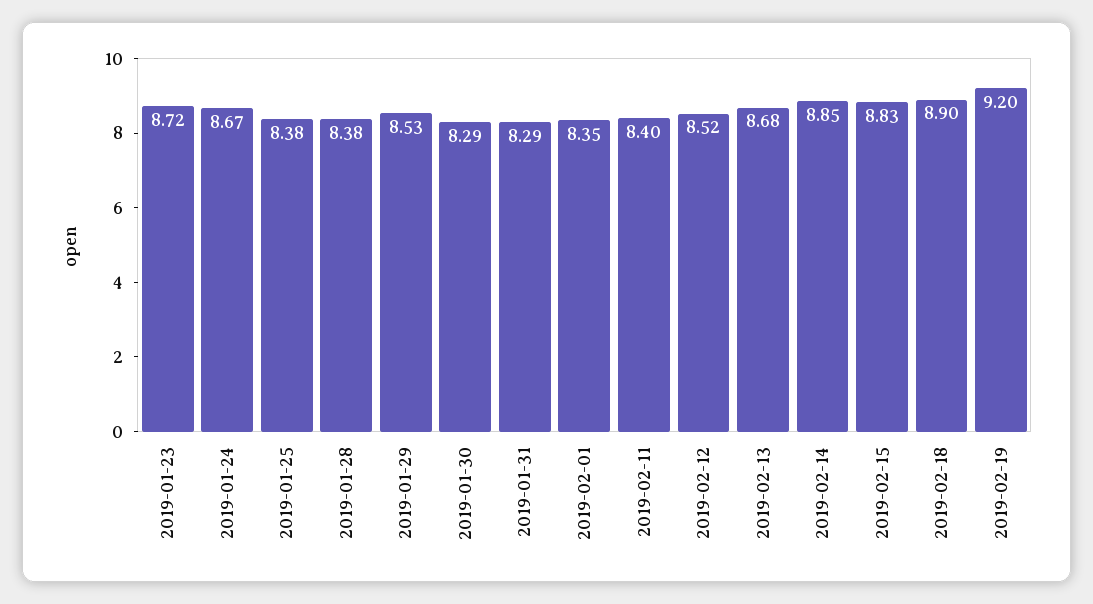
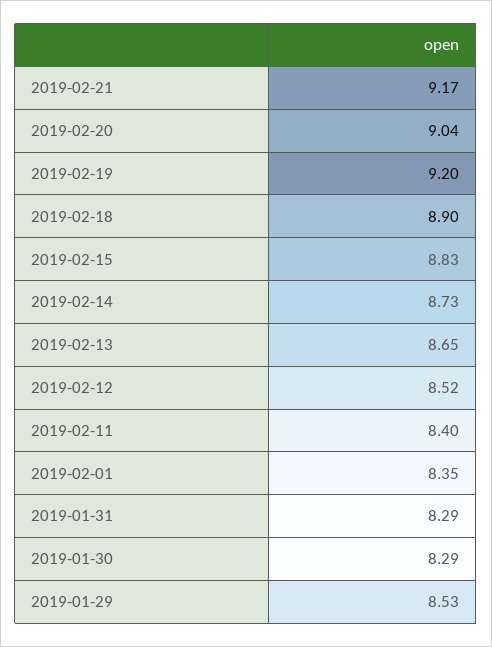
2019-01-23: 8.72 -> none
2019-01-24: 8.67 -> none
2019-01-25: 8.38 -> none
2019-01-28: 8.38 -> none
2019-02-13: 8.68 -> 8.65
2019-02-14: 8.85 -> 8.73
2019-02-21: none -> 9.17
2019-02-20: none -> 9.04

